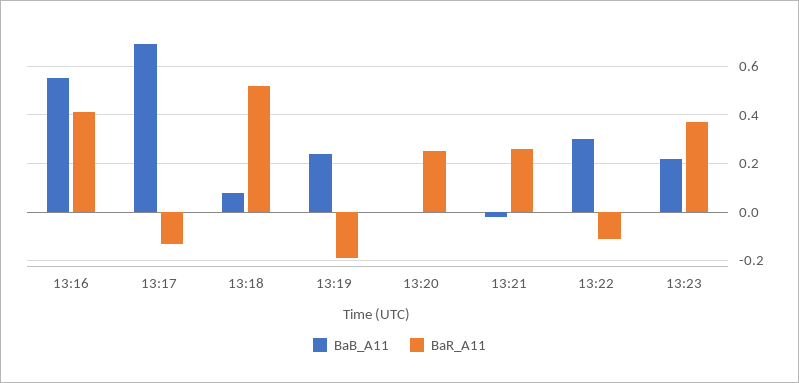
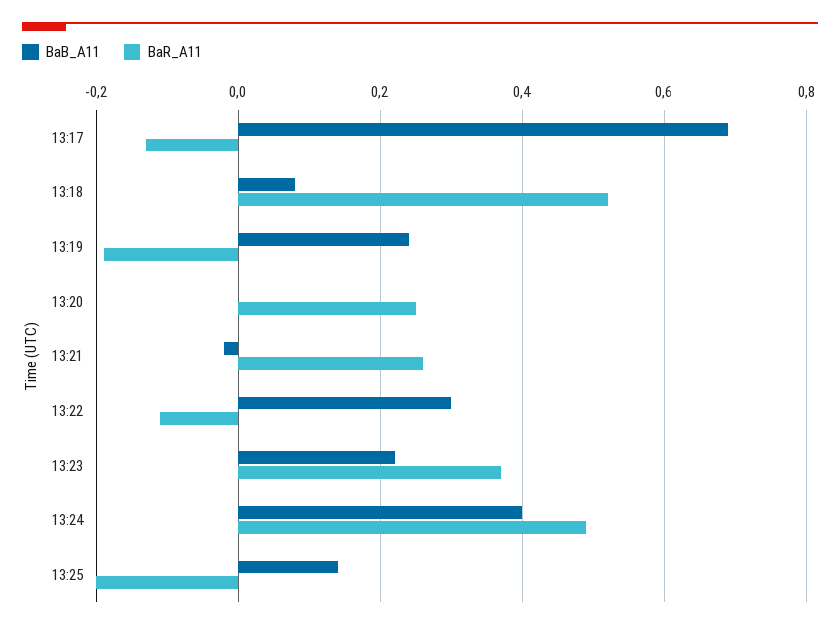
BaB_A11, 13:16: 0.55 -> none
BaR_A11, 13:16: 0.4 -> none
BaB_A11, 13:24: none -> 0.4
BaR_A11, 13:24: none -> 0.5
BaB_A11, 13:25: none -> 0.15
BaR_A11, 13:25: none -> -0.2

